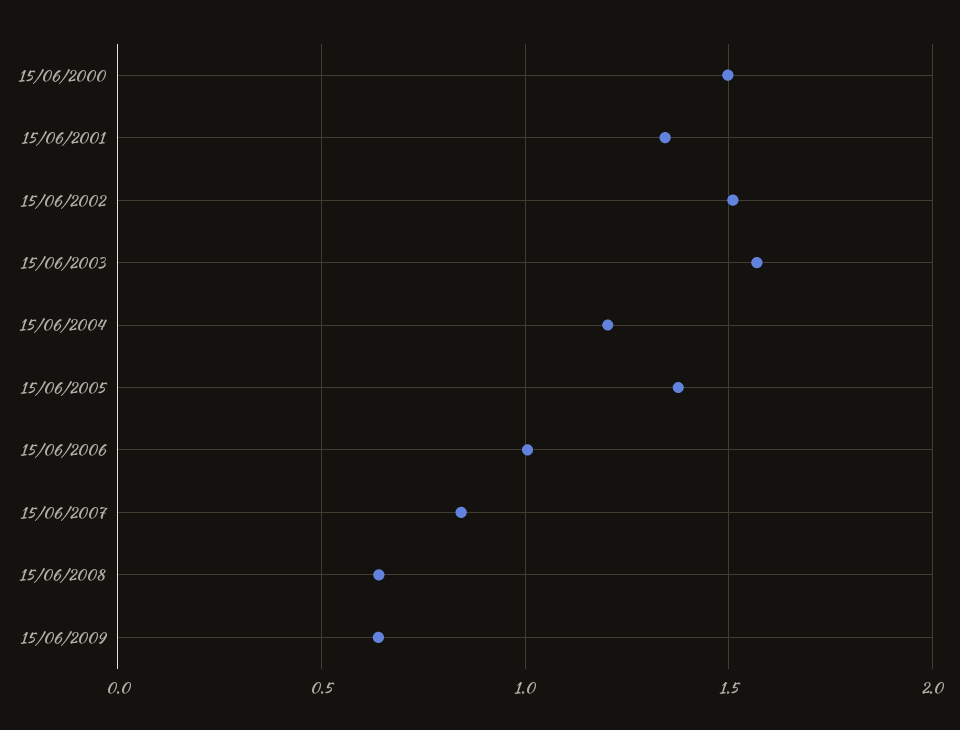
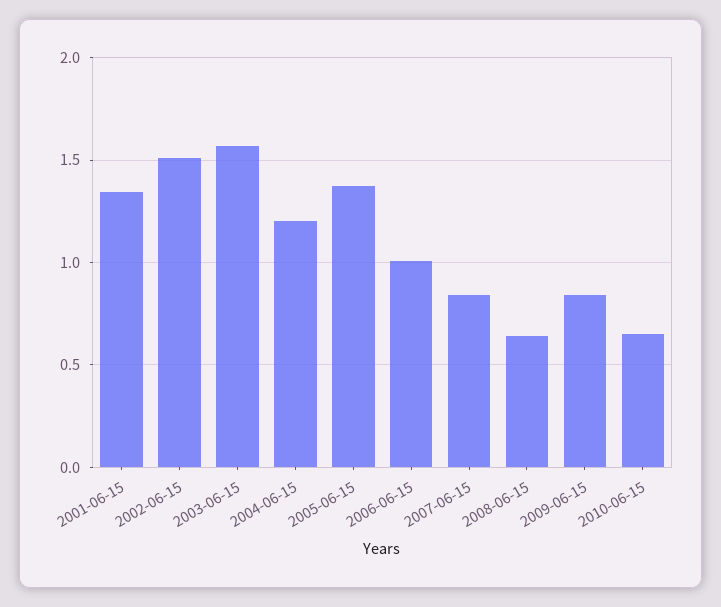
15/06/2000: 1.5 -> none
15/06/2009: 0.65 -> 0.85
2010-06-15: none -> 0.65

